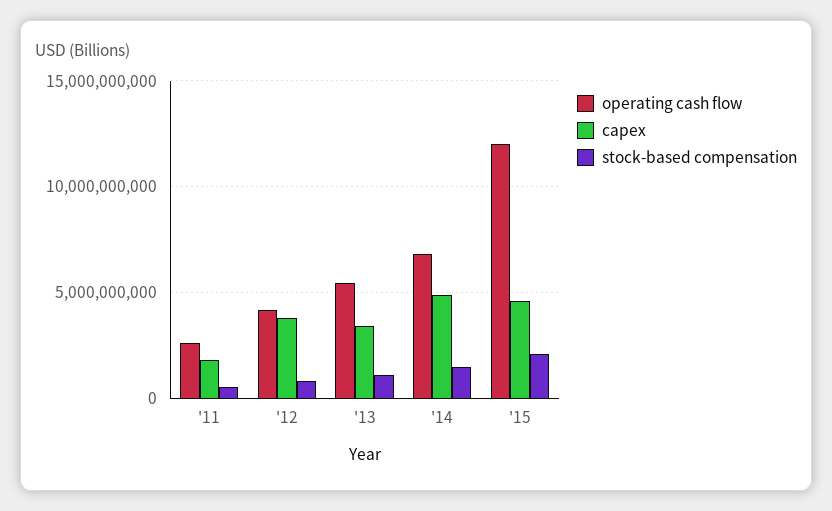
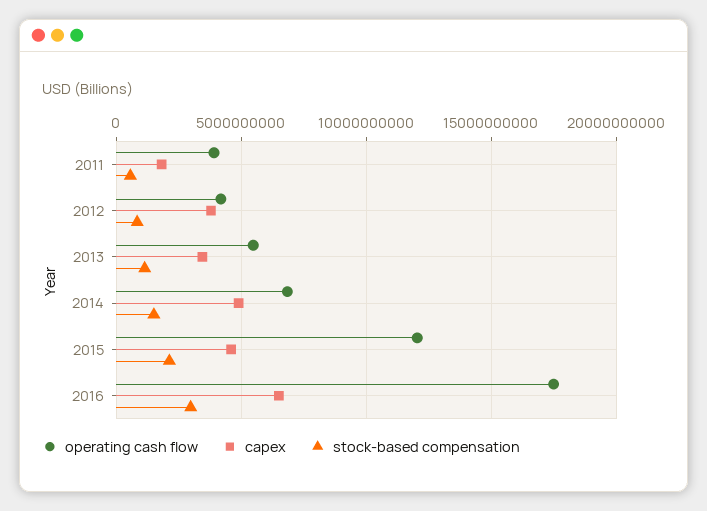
operating cash flow, '11: 2500000000 -> 4000000000
operating cash flow, 2016: none -> 17500000000
capex, 2016: none -> 6500000000
stock-based compensation, 2016: none -> 3000000000

